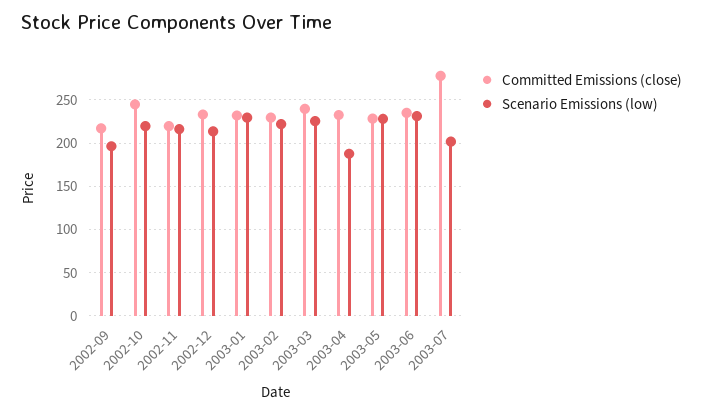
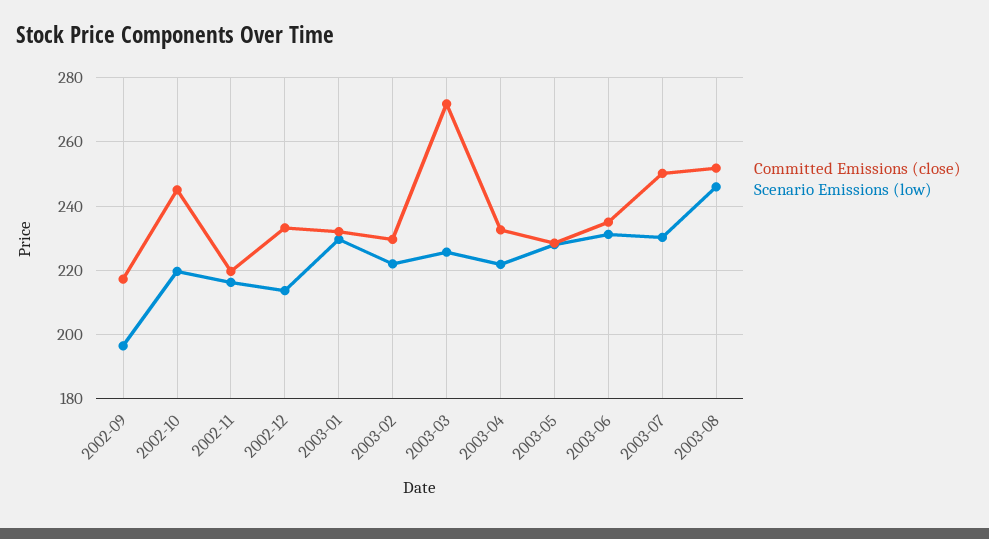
Committed Emissions (close), 2003-03: 240 -> 272
Scenario Emissions (low), 2003-04: 190 -> 222
Committed Emissions (close), 2003-07: 280 -> 250
Scenario Emissions (low), 2003-07: 200 -> 230
Committed Emissions (close), 2003-08: none -> 252
Scenario Emissions (low), 2003-08: none -> 246

